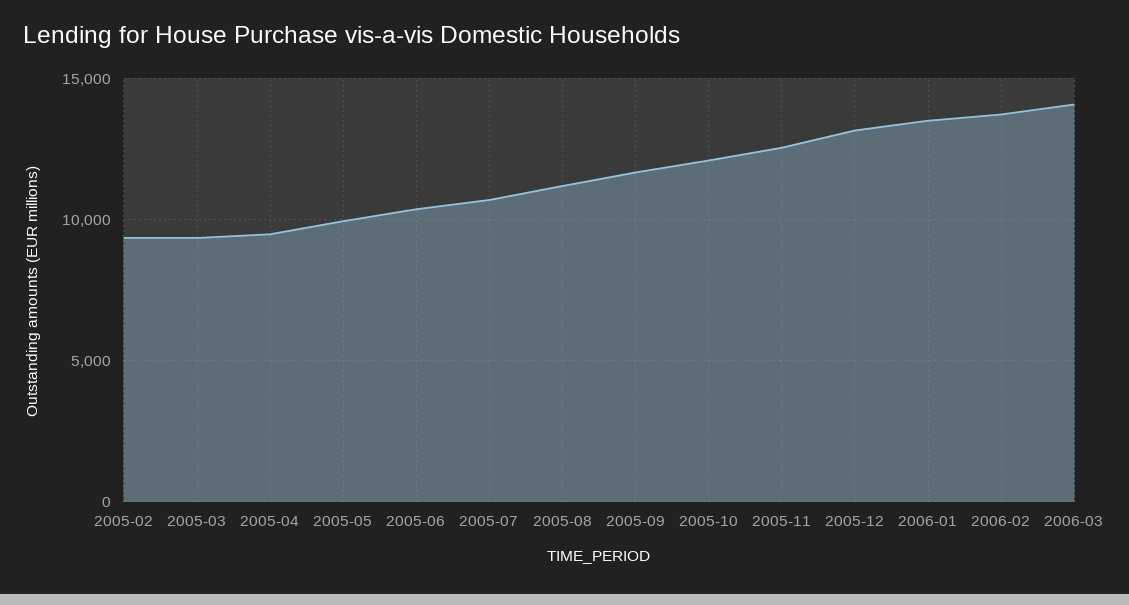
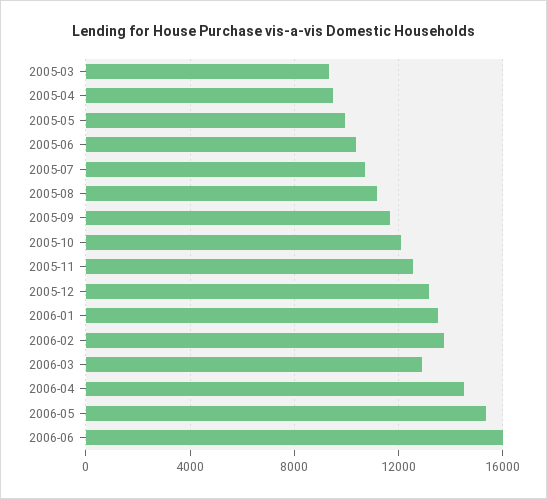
2005-02: 9500 -> none
2006-03: 14000 -> 13000
2006-04: none -> 14500
2006-05: none -> 15500
2006-06: none -> 16000

